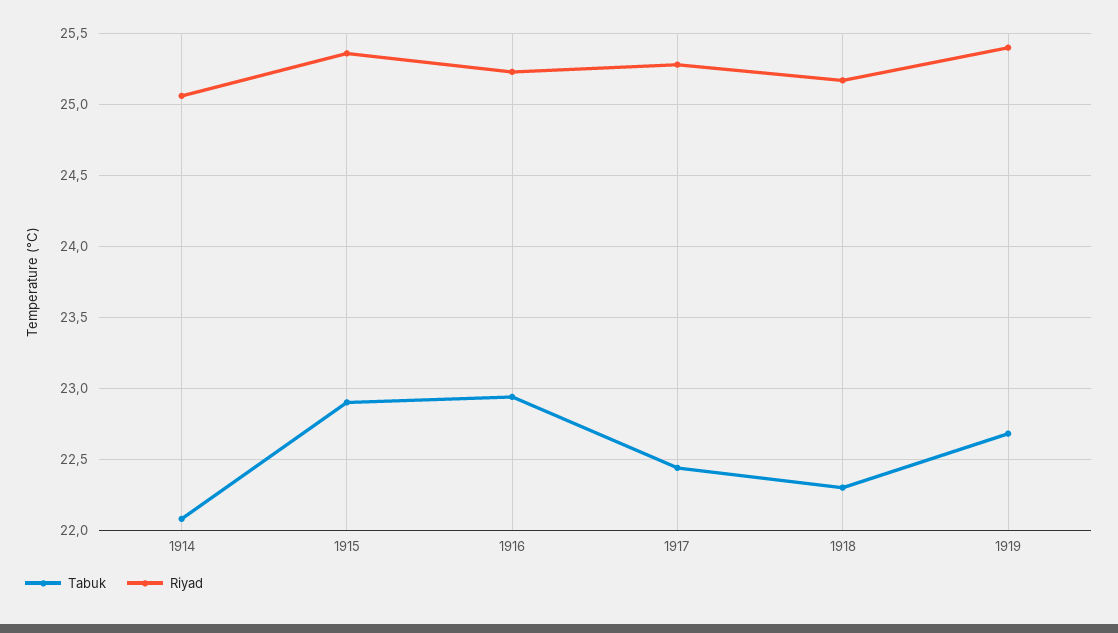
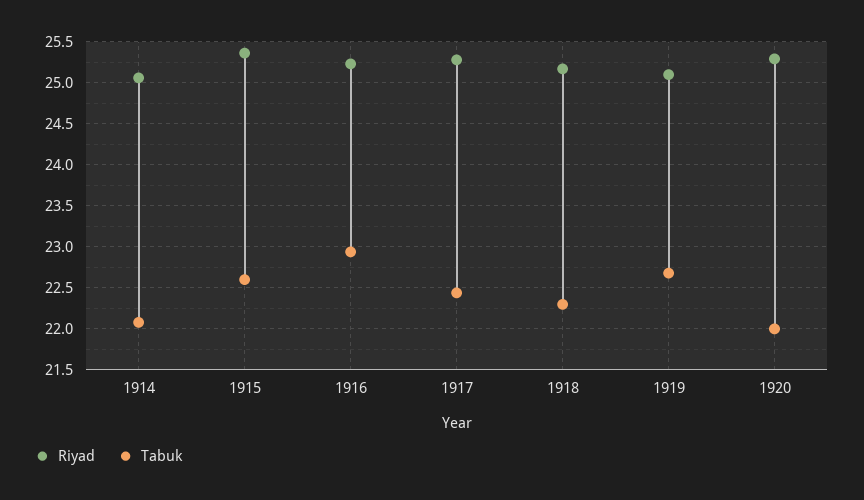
Tabuk, 1915: 22.9 -> 22.6
Riyad, 1919: 25.4 -> 25.1
Riyad, 1920: none -> 25.3
Tabuk, 1920: none -> 22

